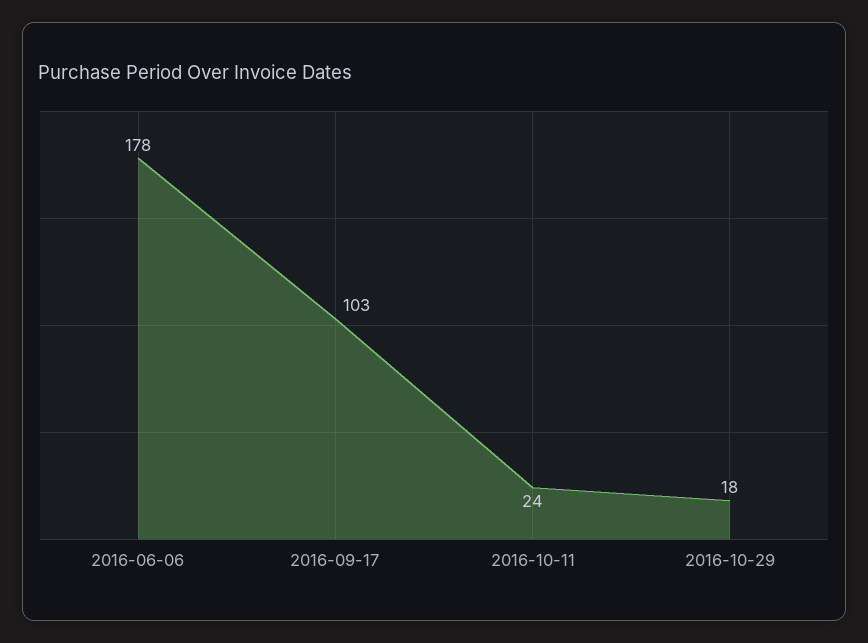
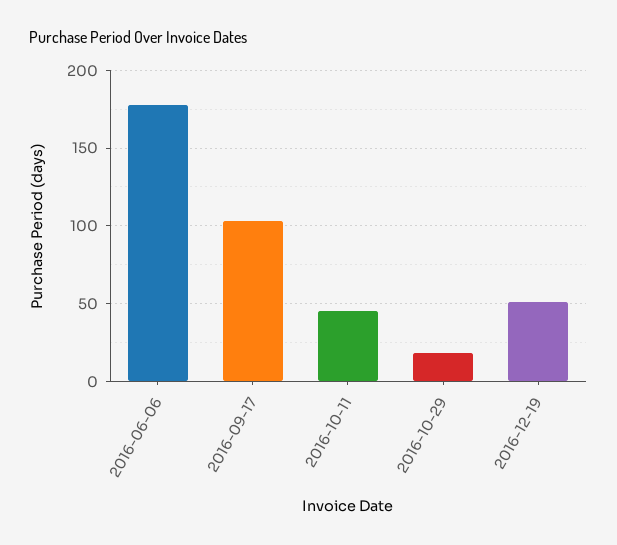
2016-10-11: 24 -> 45
2016-12-19: none -> 50

